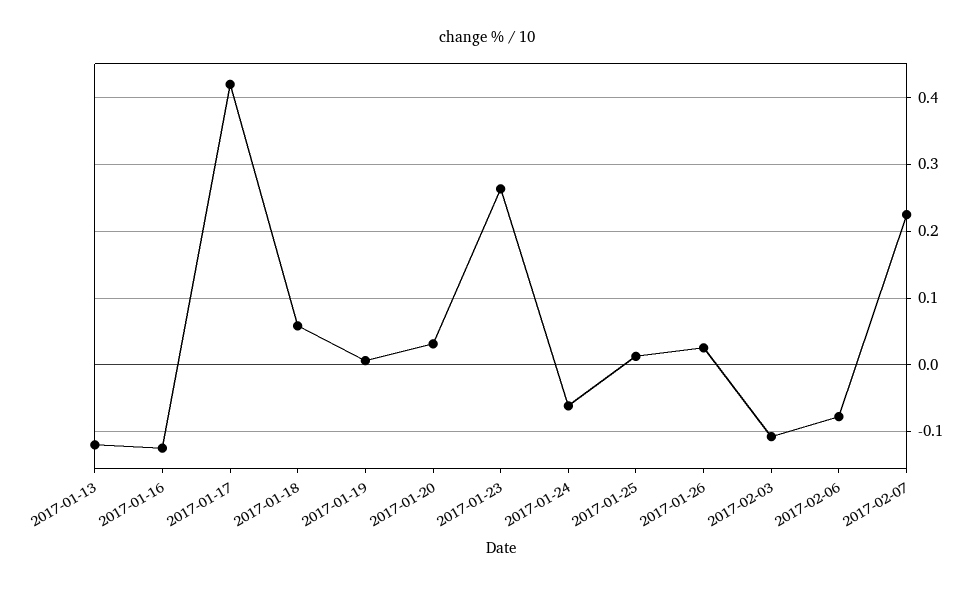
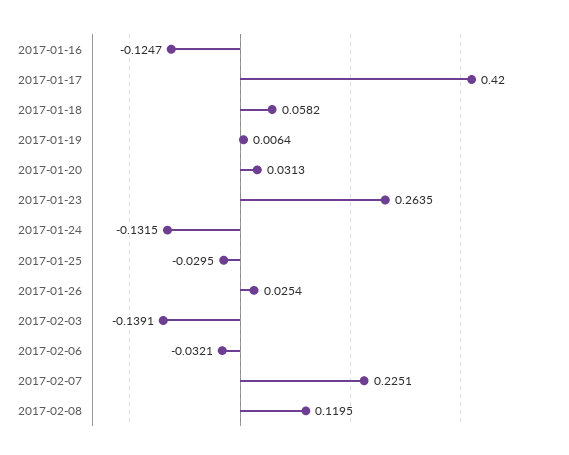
2017-01-13: -0.12 -> none
2017-01-24: -0.06 -> -0.1315
2017-01-25: 0.01 -> -0.0295
2017-02-03: -0.11 -> -0.1391
2017-02-06: -0.08 -> -0.0321
2017-02-08: none -> 0.1195

